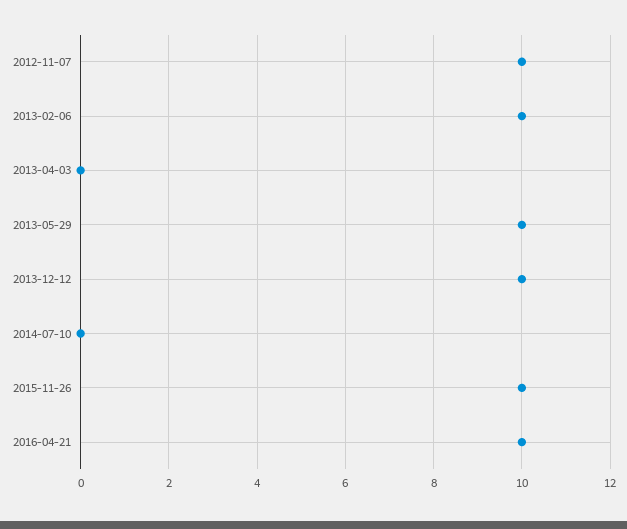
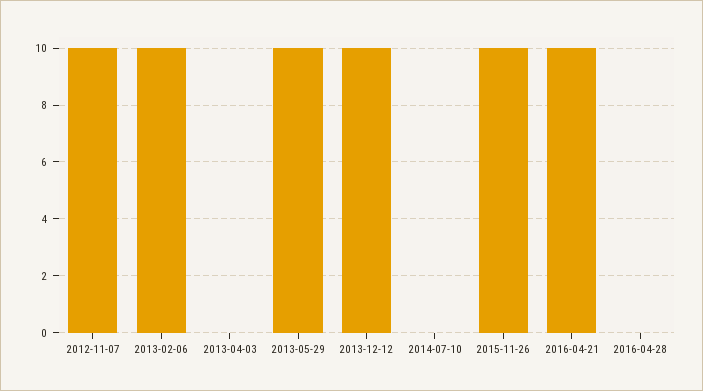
2016-04-28: none -> 0

